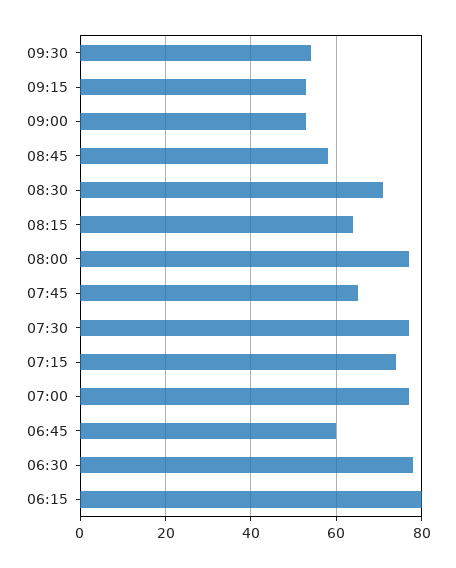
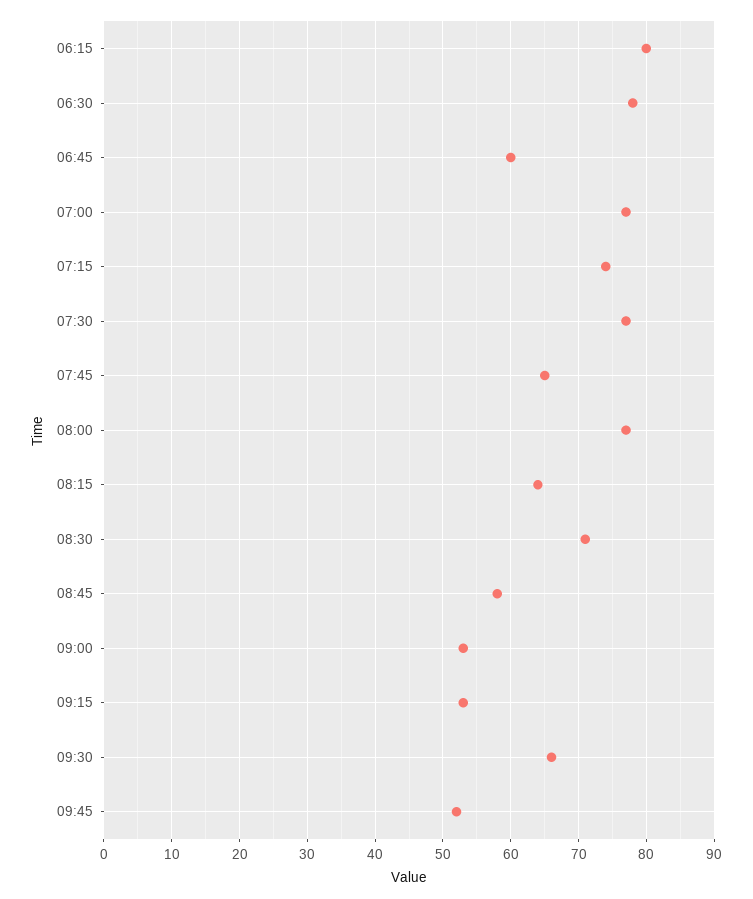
09:30: 55 -> 66
09:45: none -> 52

